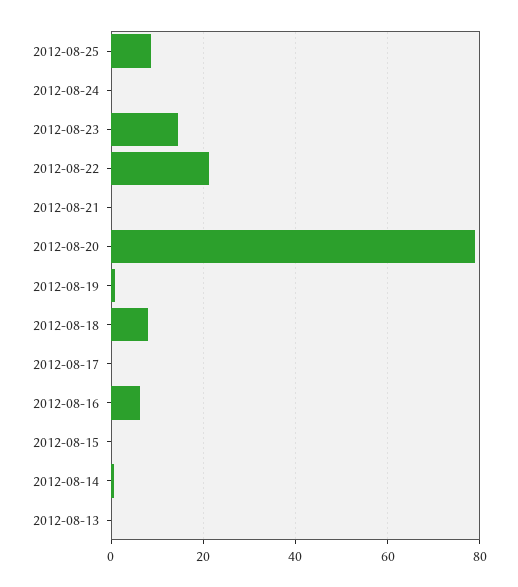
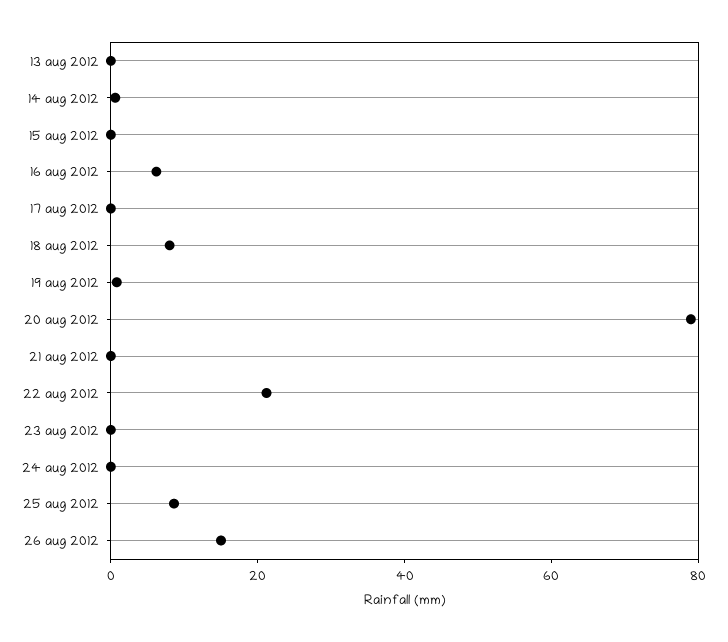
2012-08-23: 14 -> 0
26 aug 2012: none -> 15

